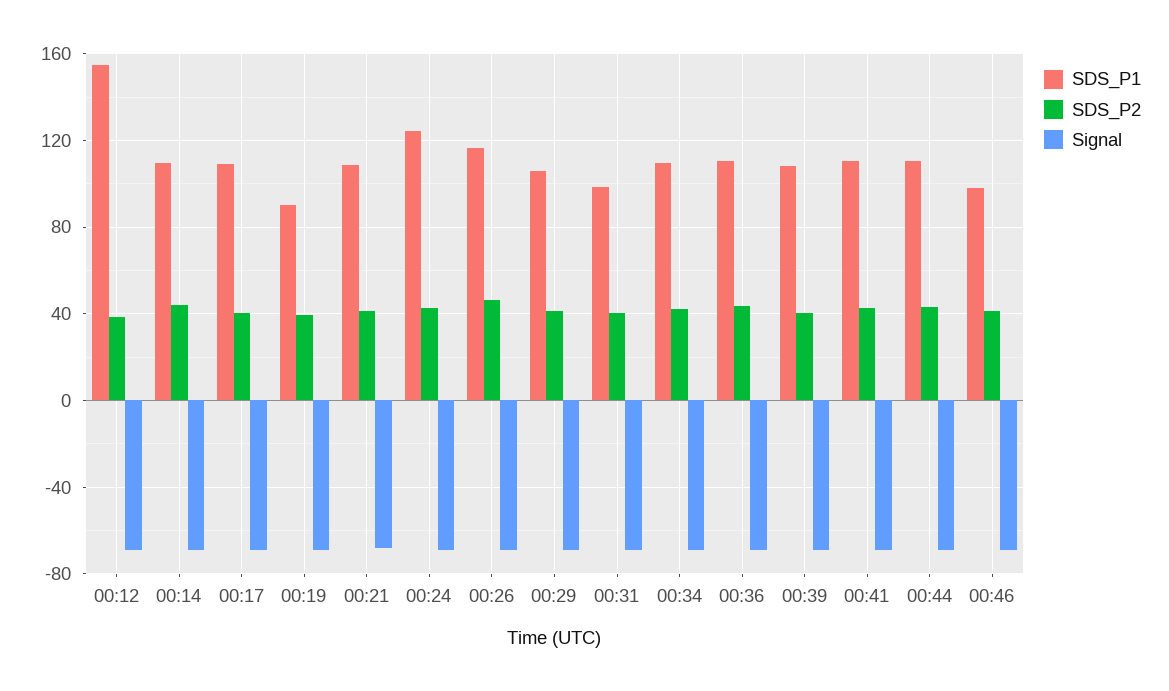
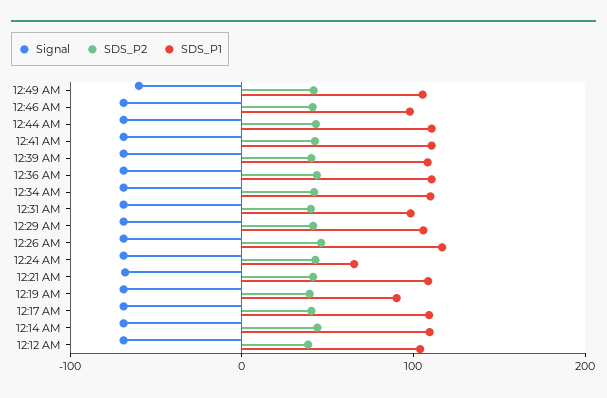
SDS_P1, 00:12: 155 -> 100
SDS_P1, 00:24: 125 -> 60
Signal, 12:49 AM: none -> -60
SDS_P2, 12:49 AM: none -> 40
SDS_P1, 12:49 AM: none -> 100

